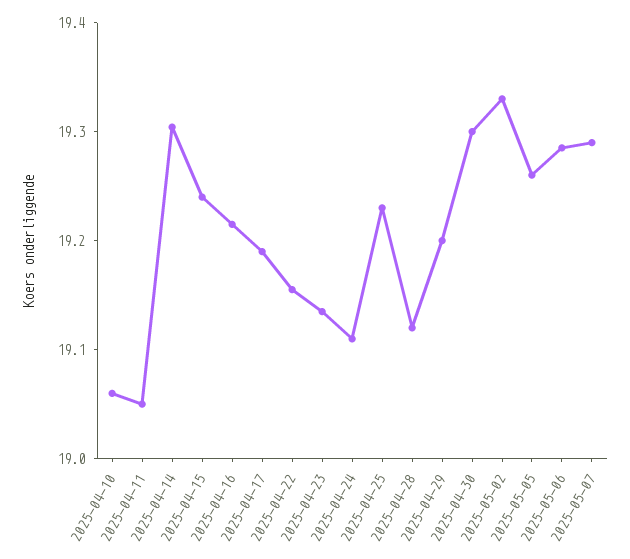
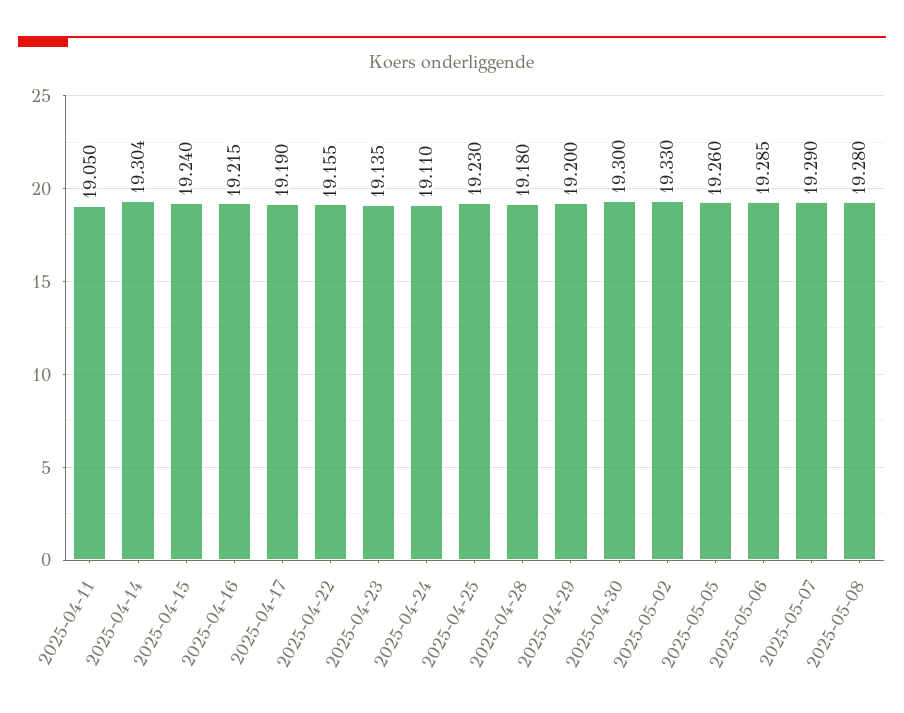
2025-04-10: 19.06 -> none
2025-04-28: 19.12 -> 19.18
2025-05-08: none -> 19.28

